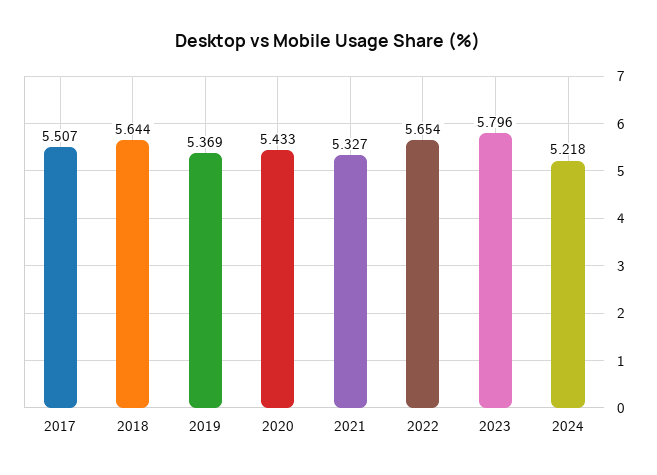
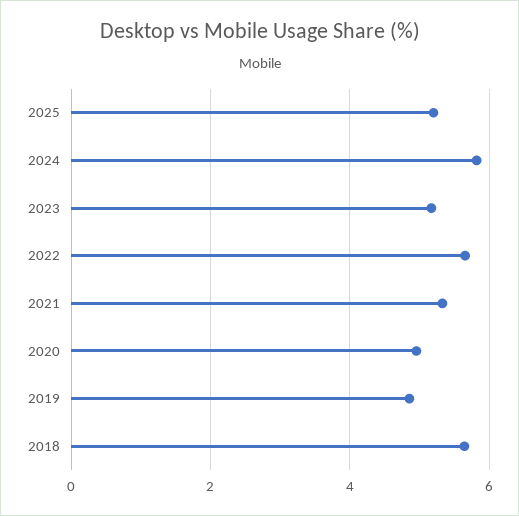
2017: 5.507 -> none
2019: 5.369 -> 4.8
2020: 5.433 -> 5
2023: 5.796 -> 5.2
2024: 5.218 -> 5.8
2025: none -> 5.2

